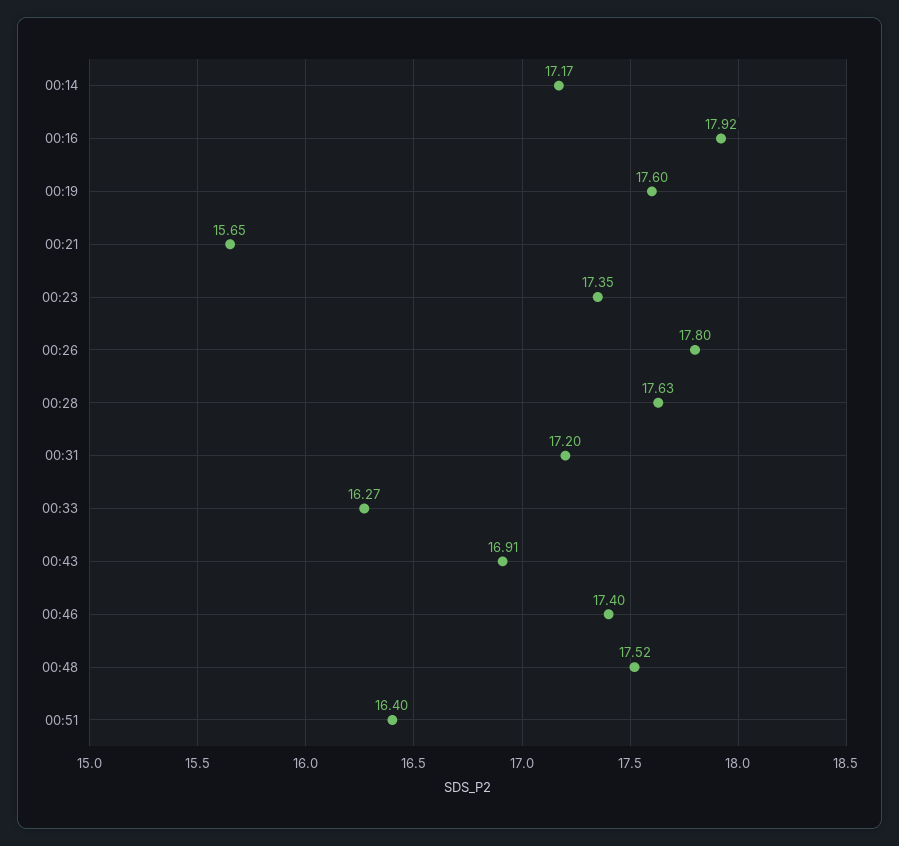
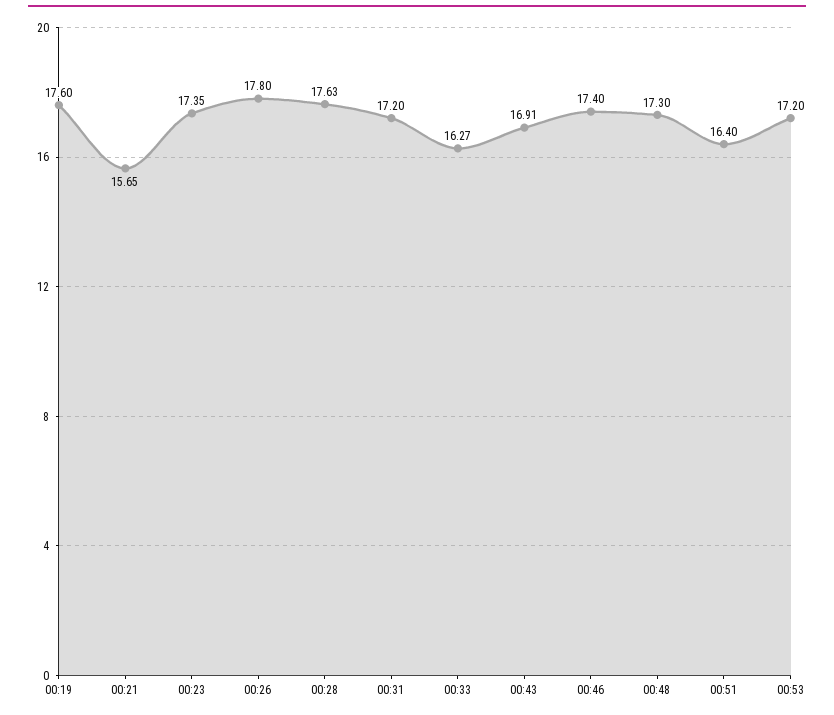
00:14: 17.17 -> none
00:16: 17.92 -> none
00:48: 17.52 -> 17.3
00:53: none -> 17.2

